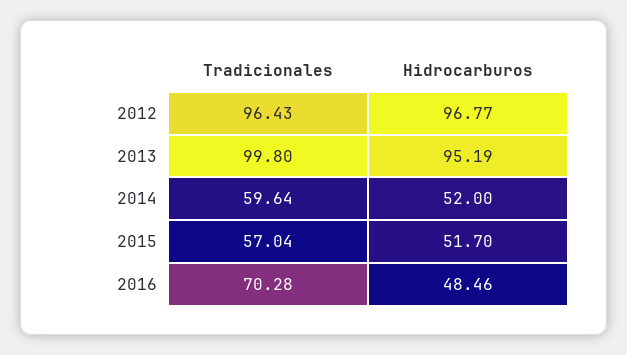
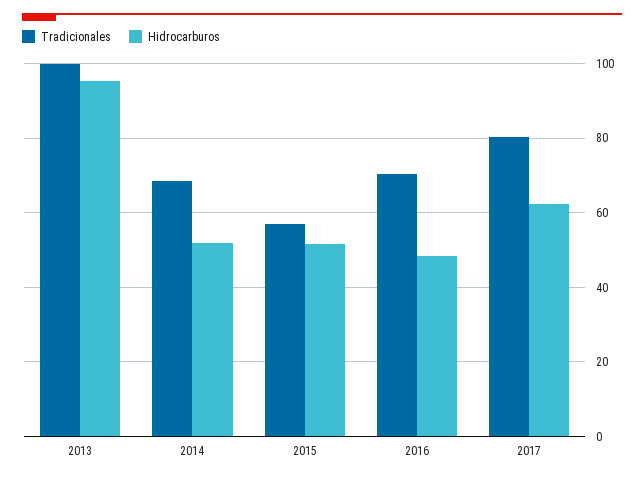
Tradicionales, 2012: 96.43 -> none
Hidrocarburos, 2012: 96.77 -> none
Tradicionales, 2014: 59.64 -> 68
Tradicionales, 2017: none -> 80
Hidrocarburos, 2017: none -> 62

